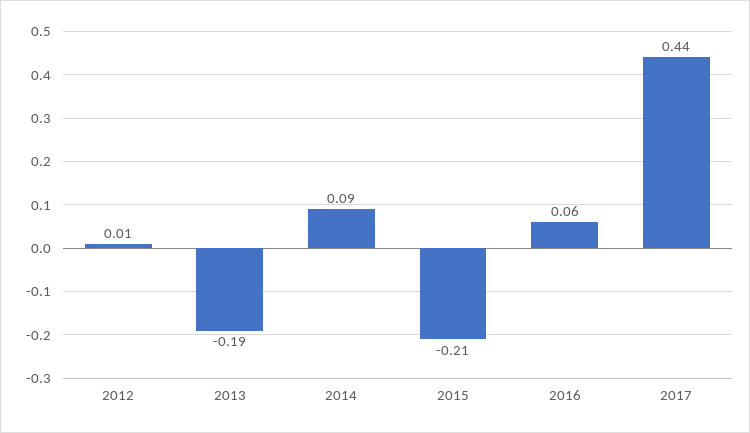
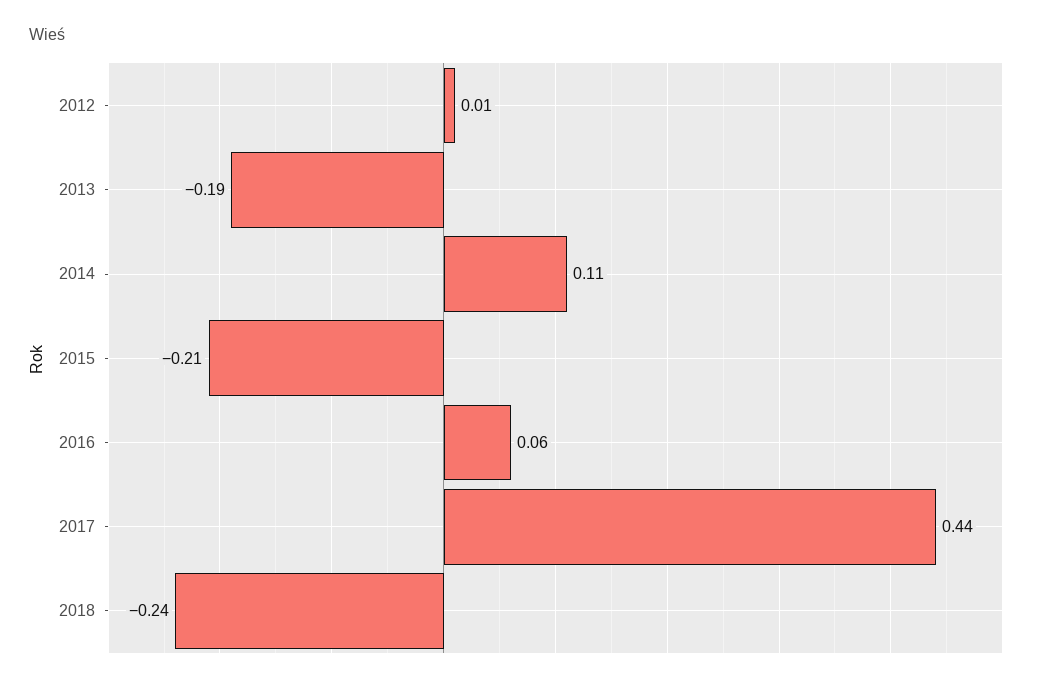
2014: 0.09 -> 0.11
2018: none -> -0.24

